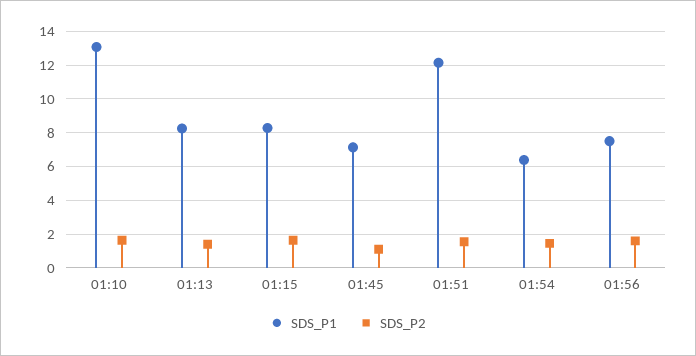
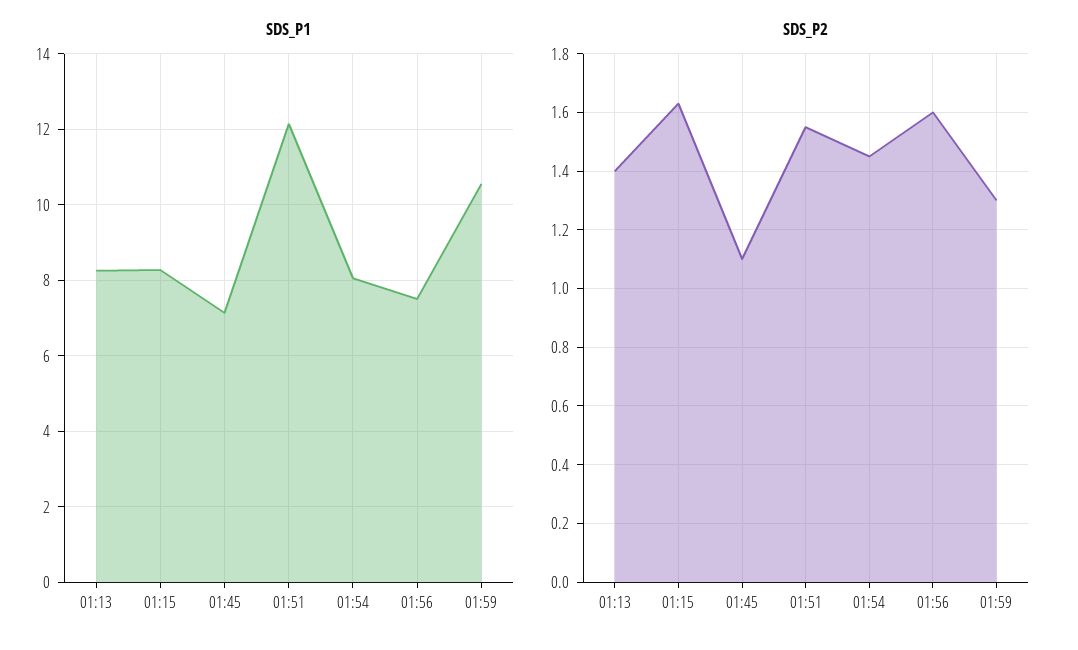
SDS_P1, 01:10: 13 -> none
SDS_P2, 01:10: 1.5 -> none
SDS_P1, 01:54: 6.5 -> 8
SDS_P1, 01:59: none -> 10.6
SDS_P2, 01:59: none -> 1.3

